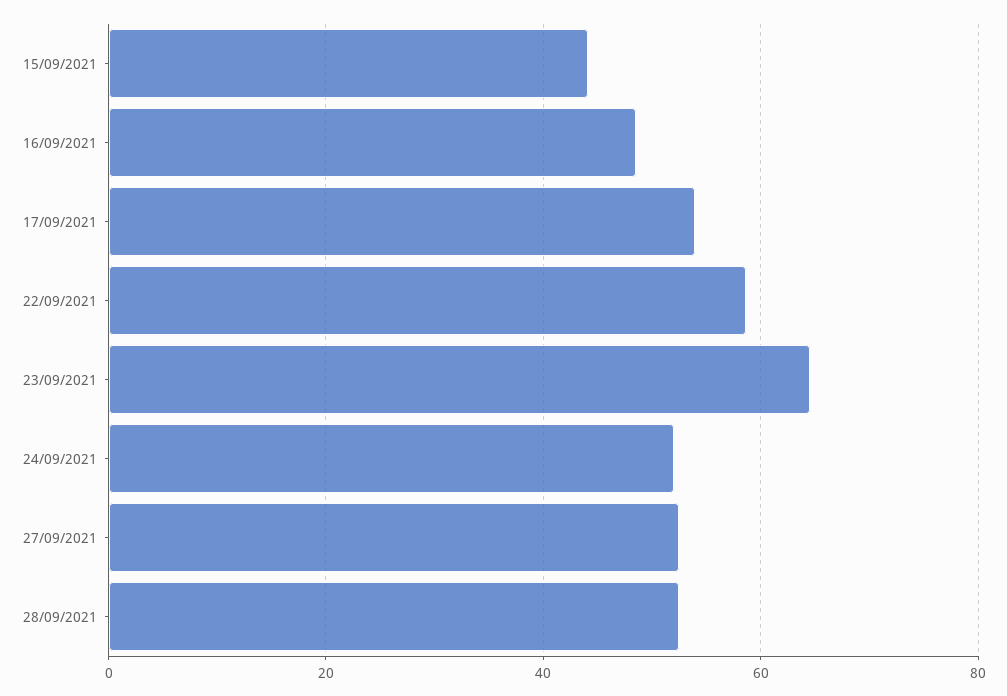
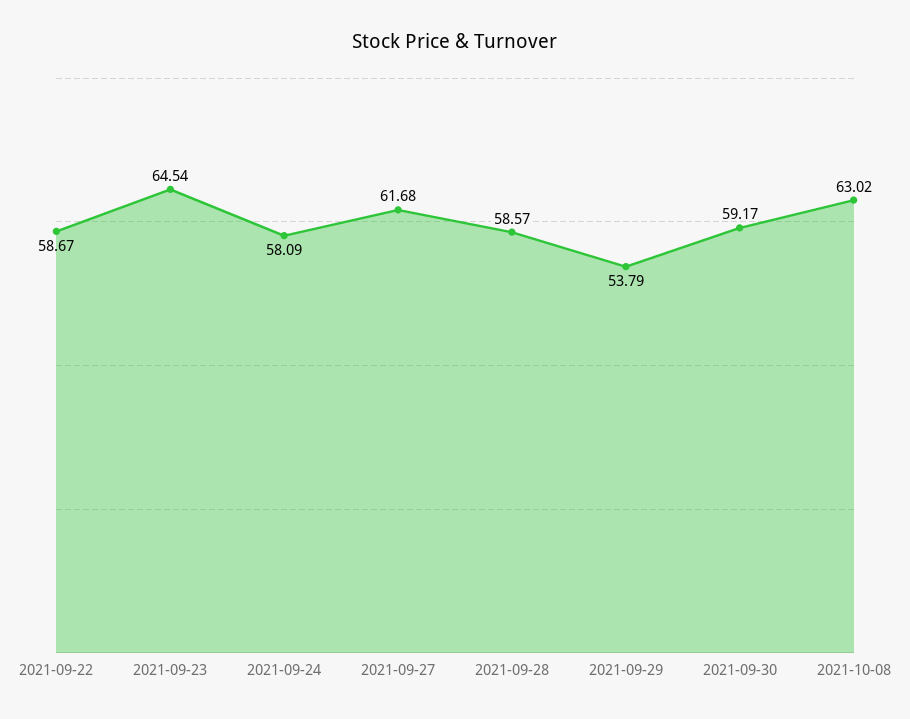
15/09/2021: 44 -> none
16/09/2021: 48 -> none
17/09/2021: 54 -> none
24/09/2021: 52 -> 58.09
27/09/2021: 52 -> 61.68
28/09/2021: 52 -> 58.57
2021-09-29: none -> 53.79
2021-09-30: none -> 59.17
2021-10-08: none -> 63.02

